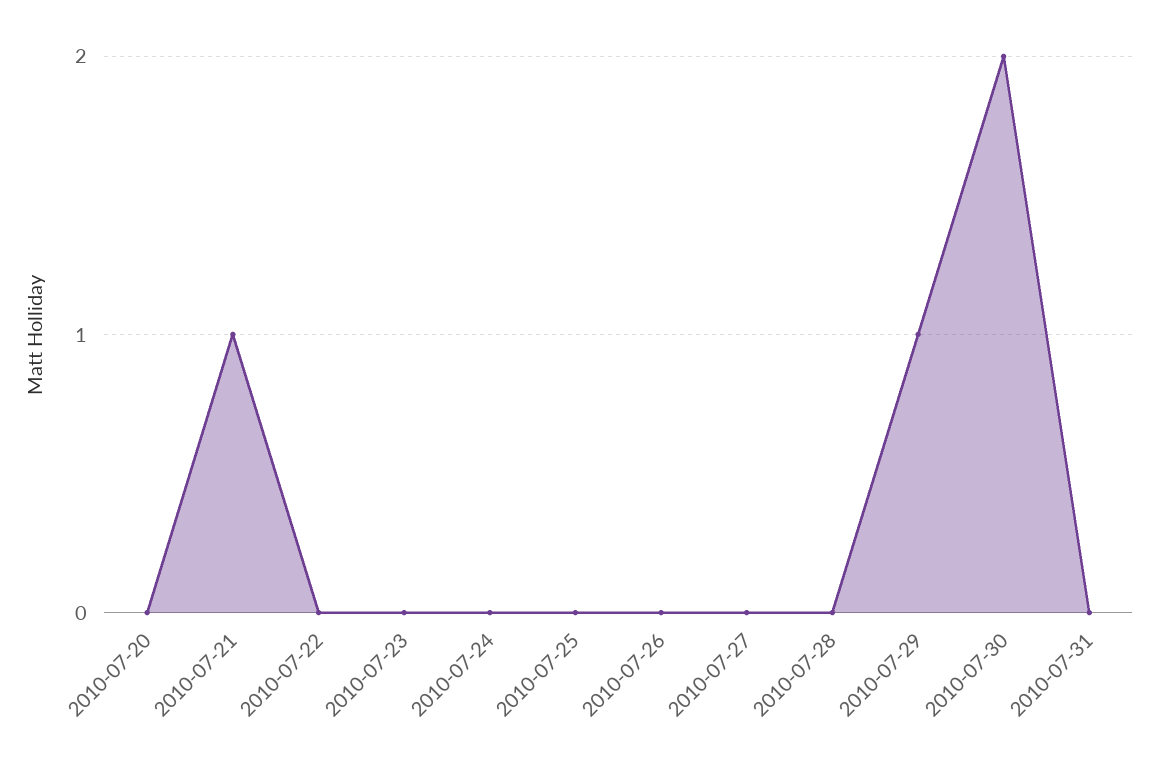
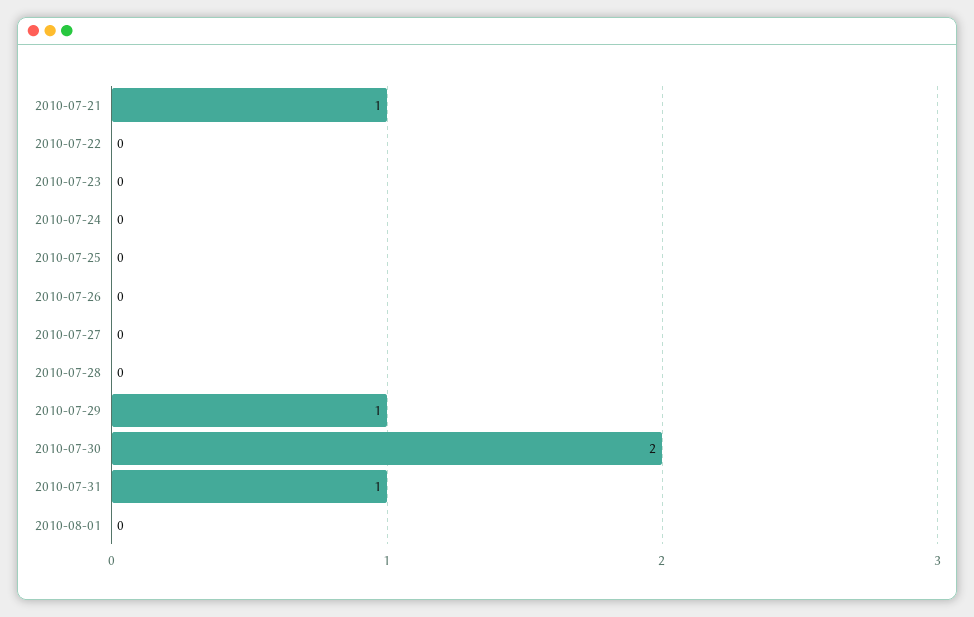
2010-07-20: 0 -> none
2010-07-31: 0 -> 1
2010-08-01: none -> 0

